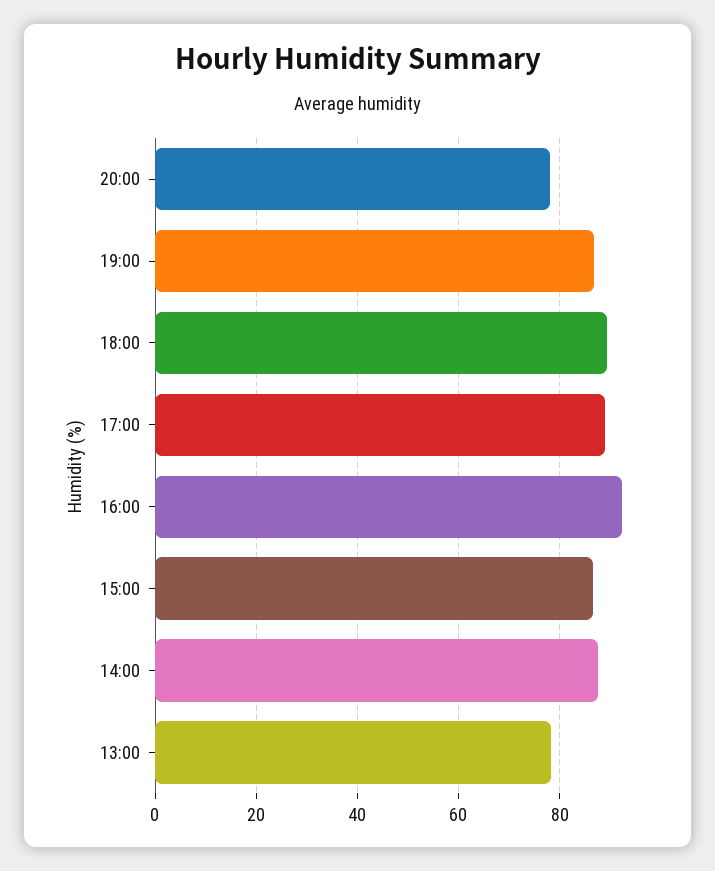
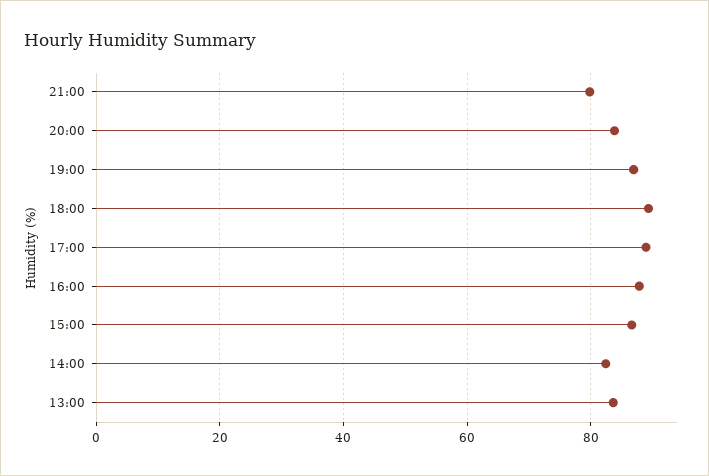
20:00: 78 -> 84
16:00: 92 -> 88
14:00: 88 -> 82
13:00: 78 -> 84
21:00: none -> 80

